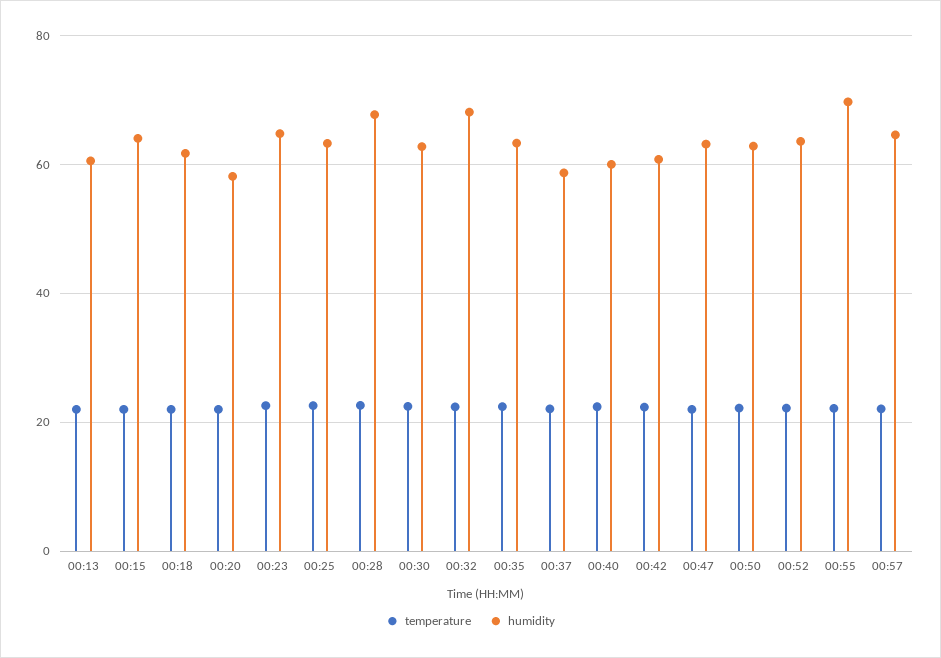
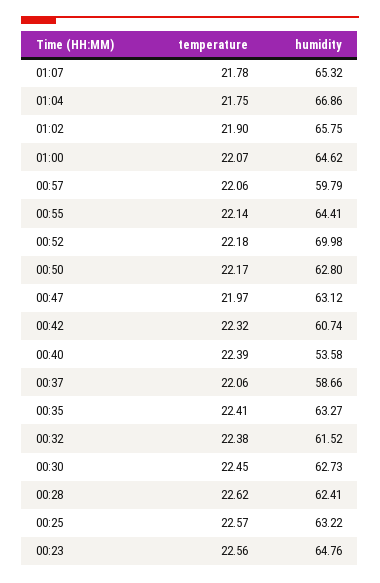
temperature, 00:13: 22 -> none
humidity, 00:13: 60 -> none
temperature, 00:15: 22 -> none
humidity, 00:15: 64 -> none
temperature, 00:18: 22 -> none
humidity, 00:18: 62 -> none
temperature, 00:20: 22 -> none
humidity, 00:20: 58 -> none
humidity, 00:28: 68 -> 62.41
humidity, 00:32: 68 -> 61.52
humidity, 00:40: 60 -> 53.58
humidity, 00:52: 64 -> 69.98
humidity, 00:55: 70 -> 64.41
humidity, 00:57: 64 -> 59.79
temperature, 01:07: none -> 21.78
humidity, 01:07: none -> 65.32
temperature, 01:04: none -> 21.75
humidity, 01:04: none -> 66.86
temperature, 01:02: none -> 21.9
humidity, 01:02: none -> 65.75
temperature, 01:00: none -> 22.07
humidity, 01:00: none -> 64.62

